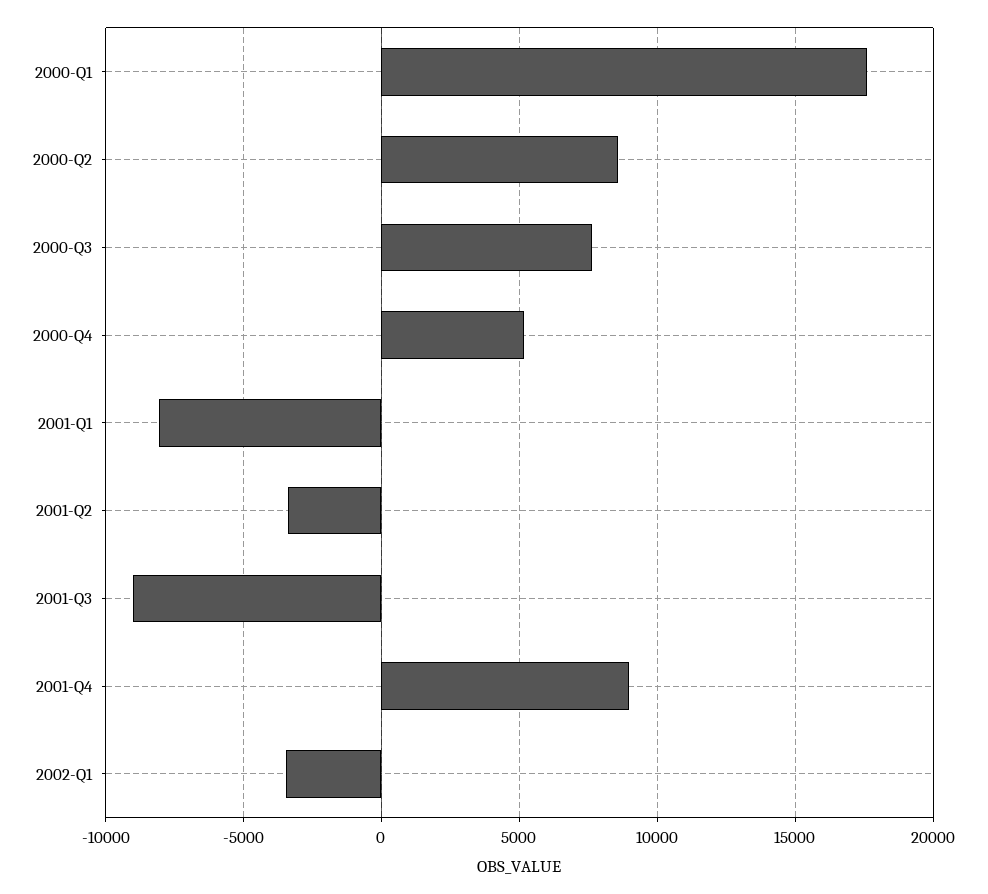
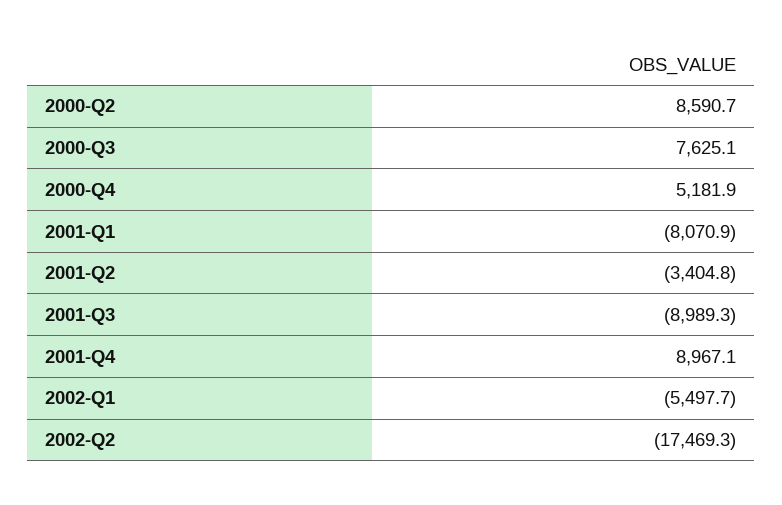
2000-Q1: 17500 -> none
2002-Q1: -3500 -> -5497.7
2002-Q2: none -> -17469.3

